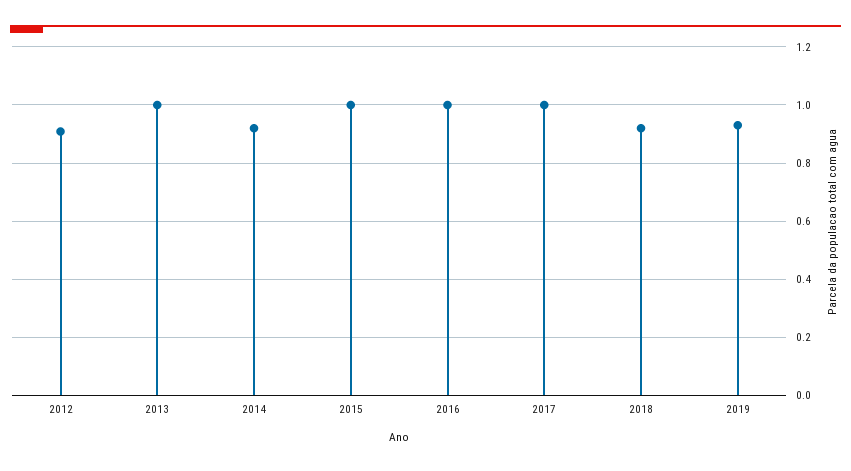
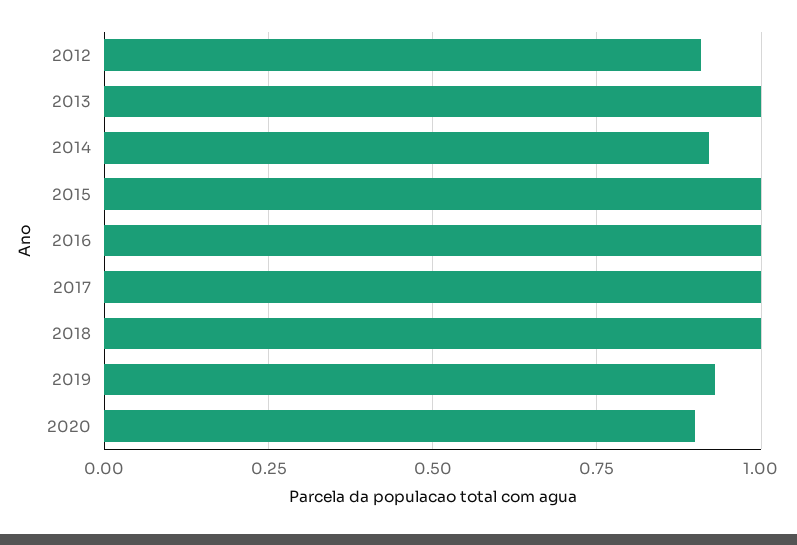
2018: 0.925 -> 1
2020: none -> 0.9

